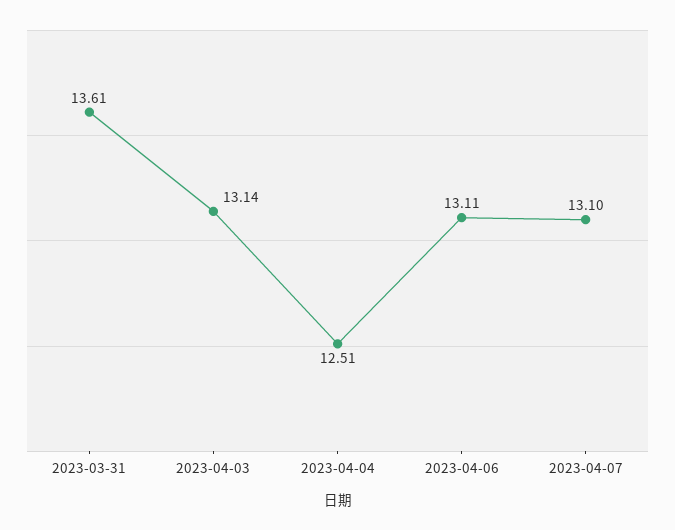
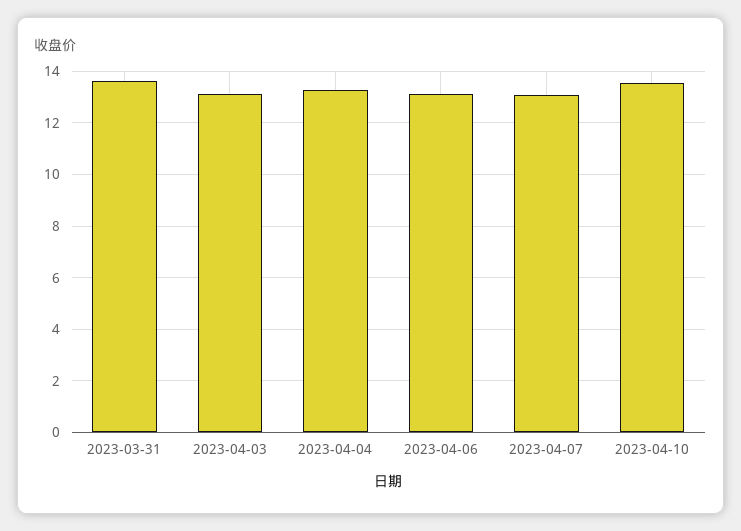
2023-04-04: 12.51 -> 13.25
2023-04-10: none -> 13.5

